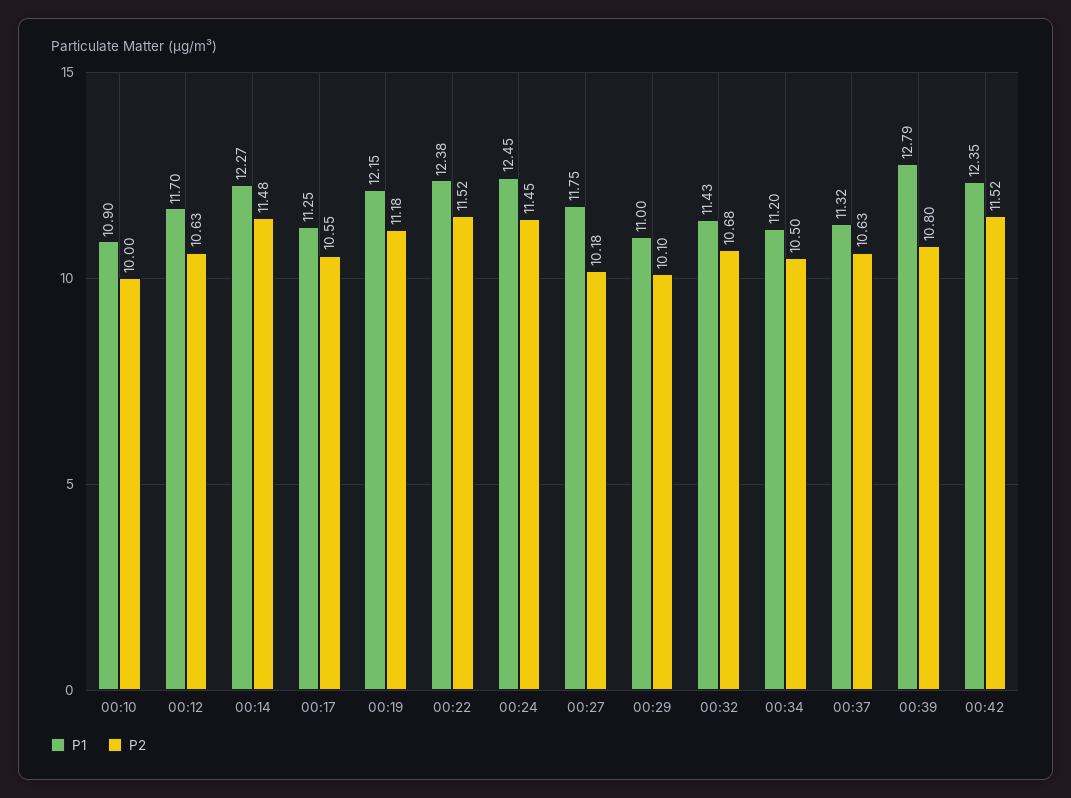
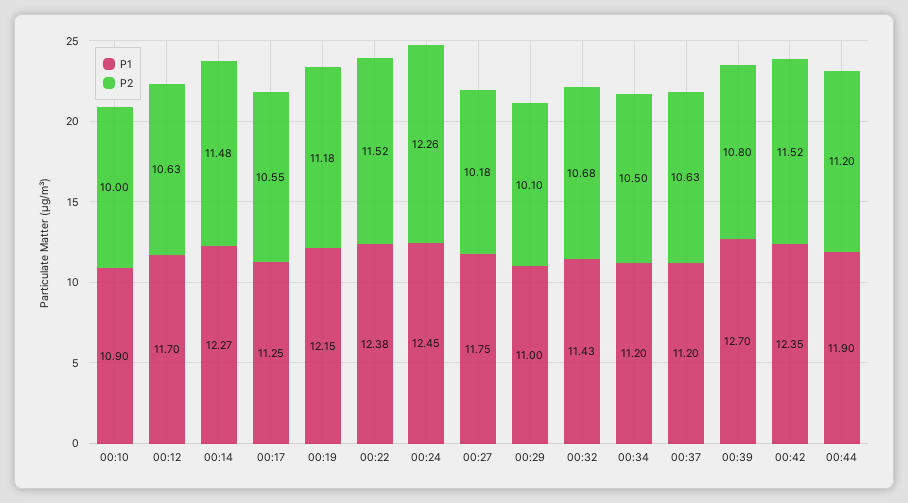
P2, 00:24: 11.45 -> 12.26
P1, 00:37: 11.32 -> 11.2
P1, 00:39: 12.79 -> 12.7
P1, 00:44: none -> 11.9
P2, 00:44: none -> 11.2

